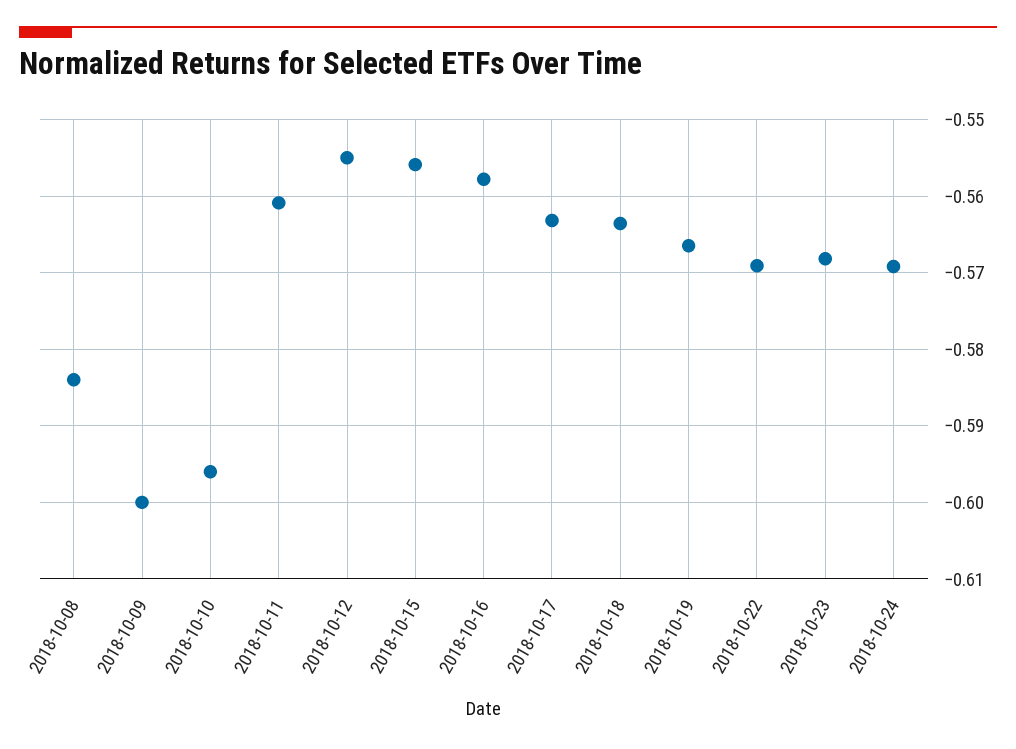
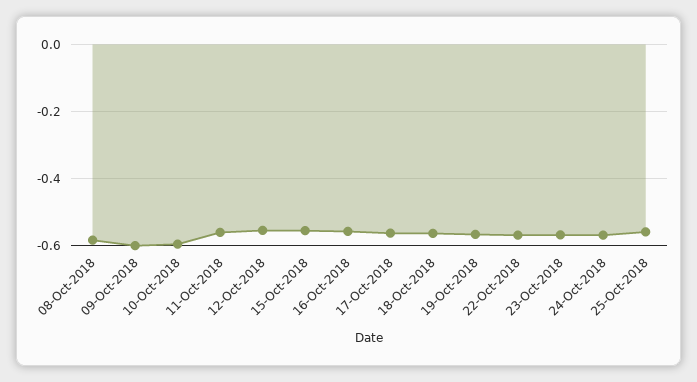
25-Oct-2018: none -> -0.56

